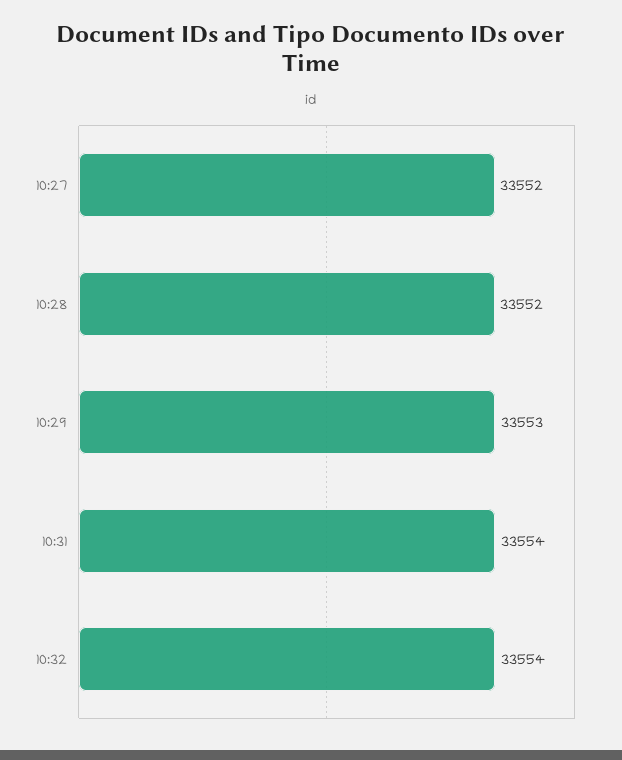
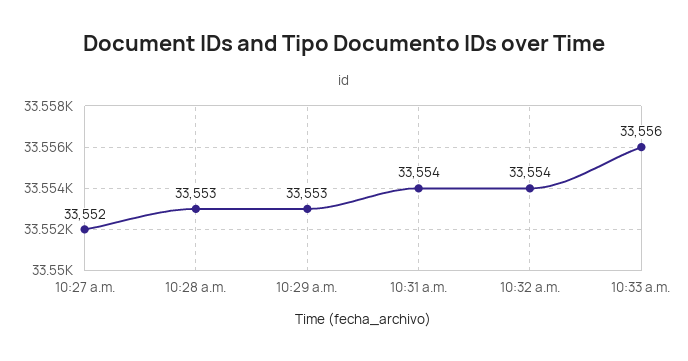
10:28: 33552 -> 33553
10:33 a.m.: none -> 33556

